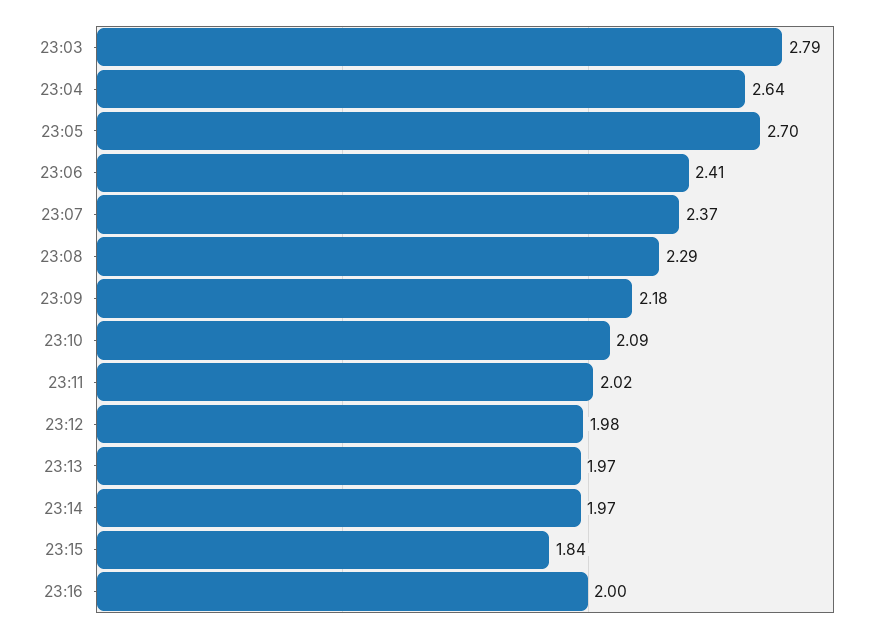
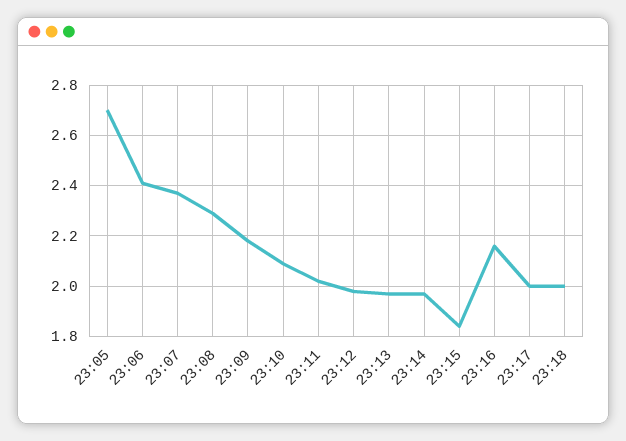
23:03: 2.79 -> none
23:04: 2.64 -> none
23:16: 2 -> 2.15
23:17: none -> 2
23:18: none -> 2

